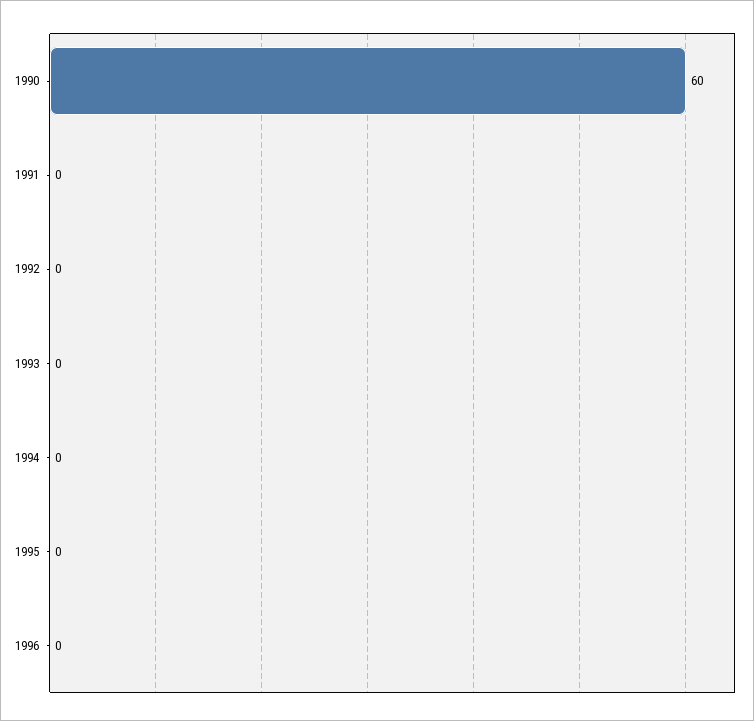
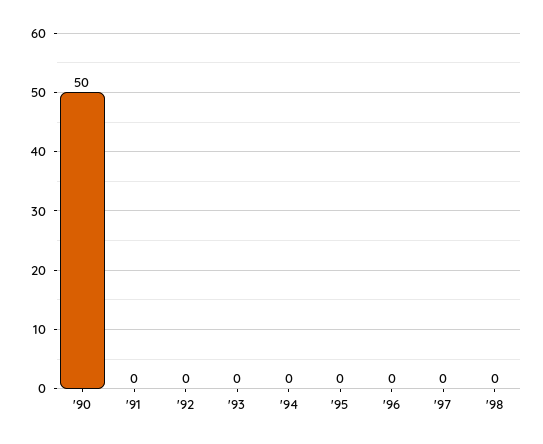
1990: 60 -> 50
'97: none -> 0
'98: none -> 0

